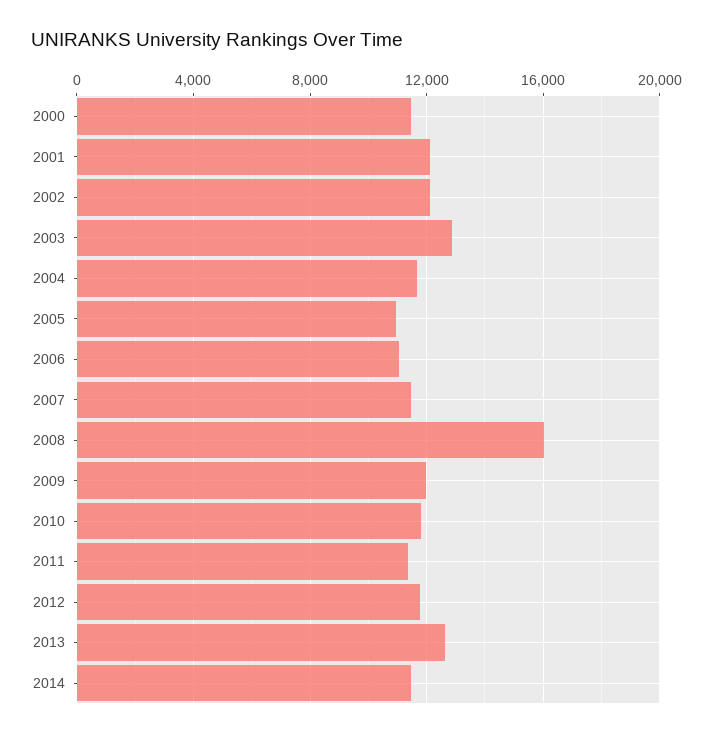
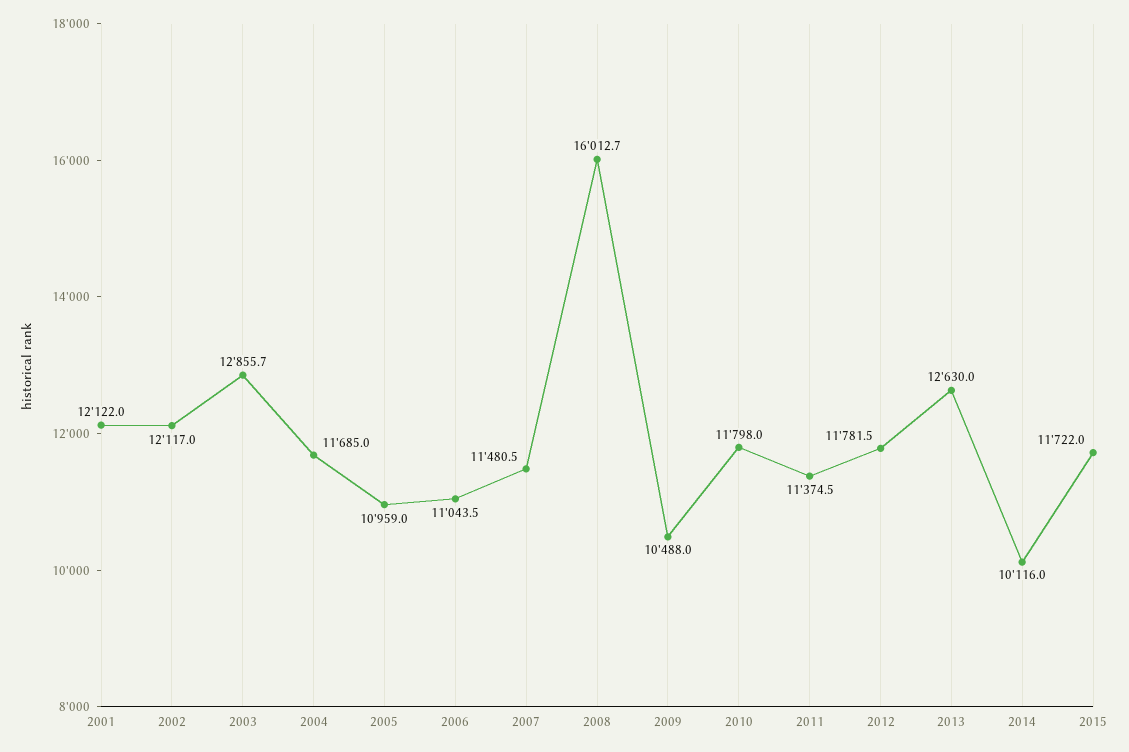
2000: 11500 -> none
2009: 12000 -> 10488
2014: 11500 -> 10116
2015: none -> 11722

